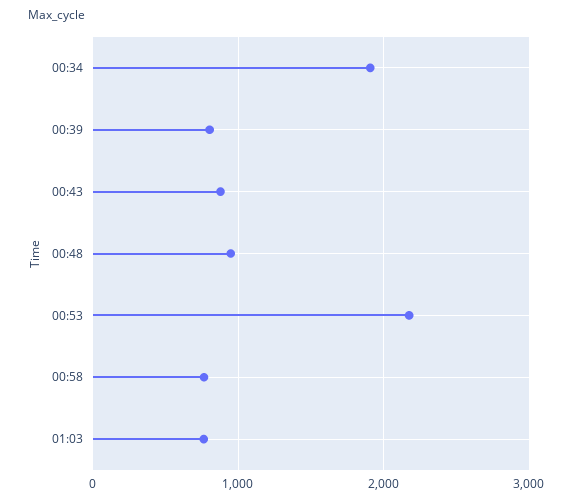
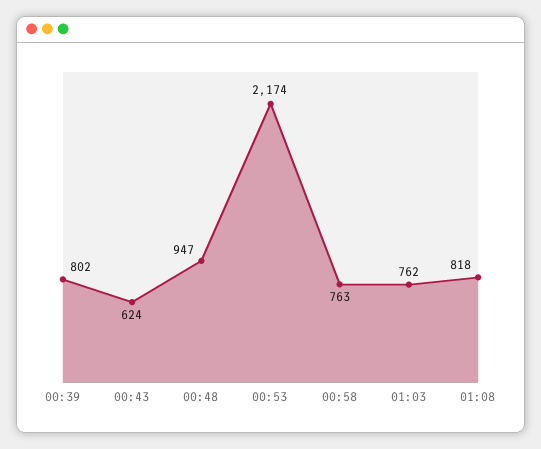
00:34: 1900 -> none
00:43: 900 -> 624
01:08: none -> 818

